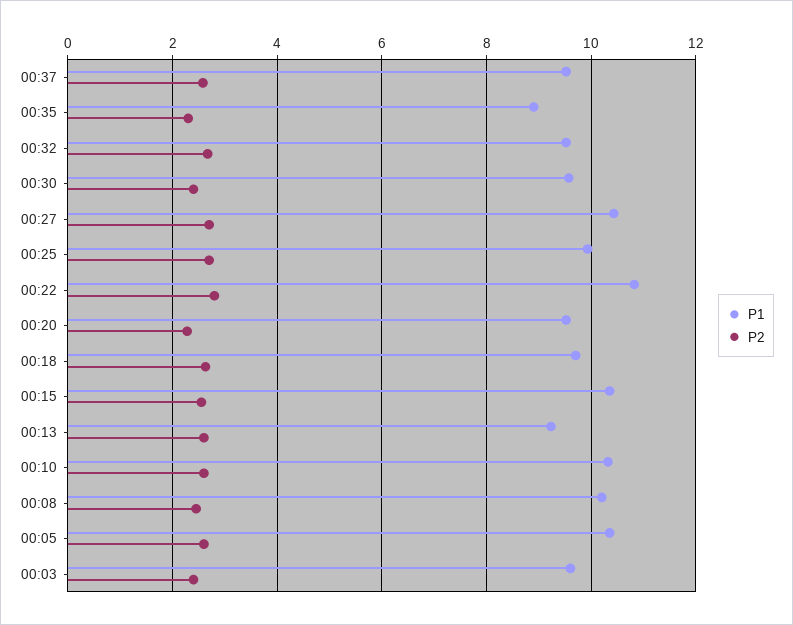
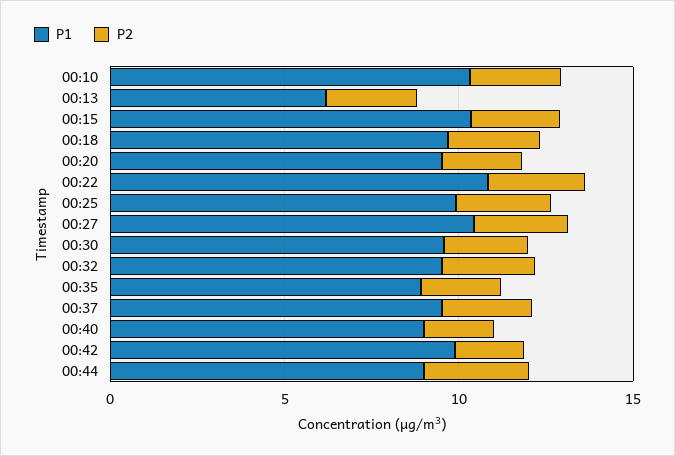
P1, 00:13: 9.2 -> 6
P1, 00:08: 10.2 -> none
P2, 00:08: 2.4 -> none
P1, 00:05: 10.4 -> none
P2, 00:05: 2.6 -> none
P1, 00:03: 9.6 -> none
P2, 00:03: 2.4 -> none
P1, 00:40: none -> 9
P2, 00:40: none -> 2
P1, 00:42: none -> 10
P2, 00:42: none -> 2
P1, 00:44: none -> 9
P2, 00:44: none -> 3

